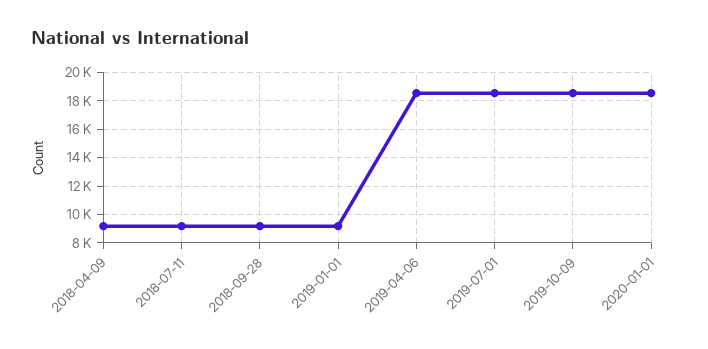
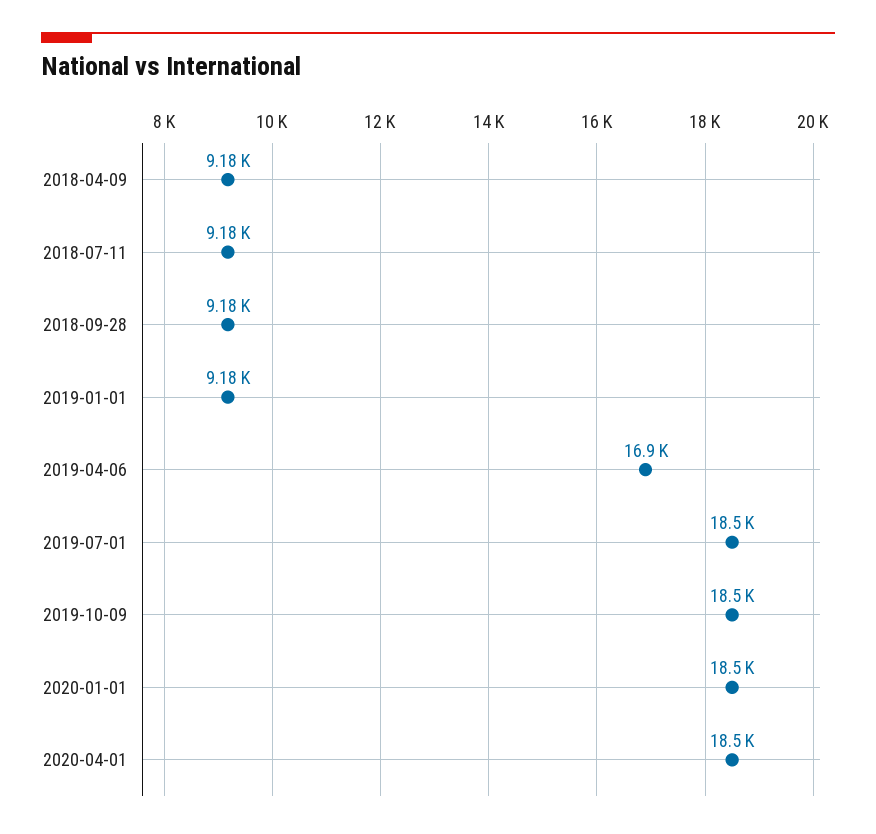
2019-04-06: 18500 -> 16900
2020-04-01: none -> 18500

